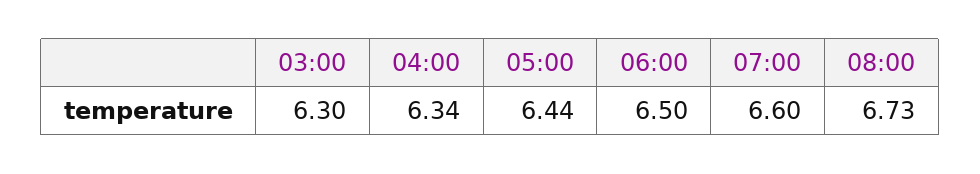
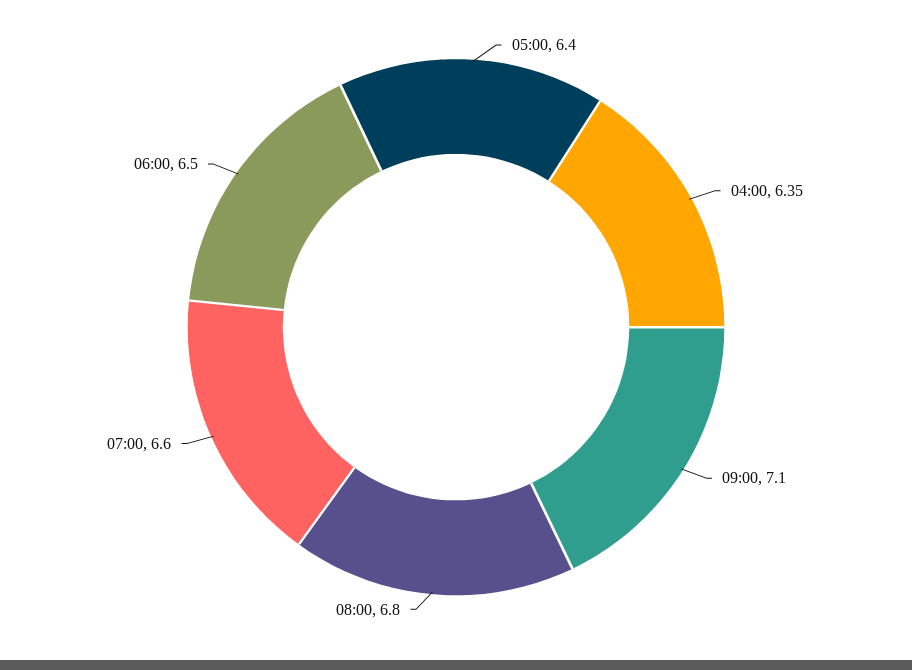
03:00: 6.3 -> none
04:00: 6.34 -> 6.35
05:00: 6.44 -> 6.4
08:00: 6.73 -> 6.8
09:00: none -> 7.1

